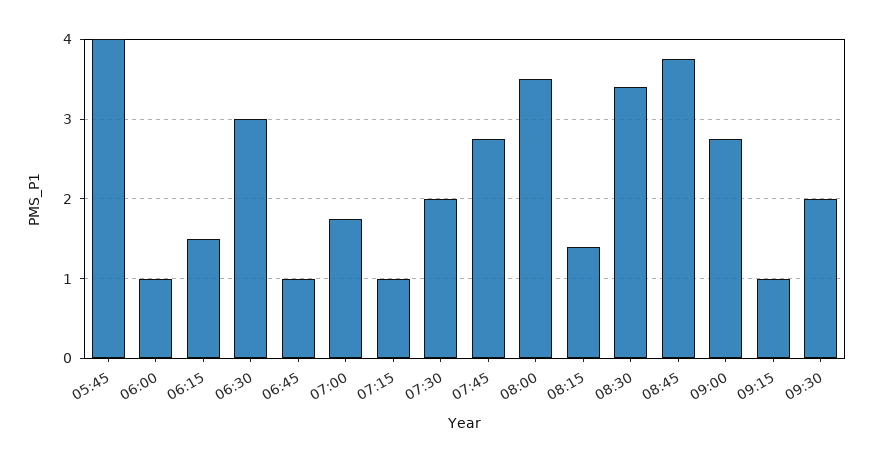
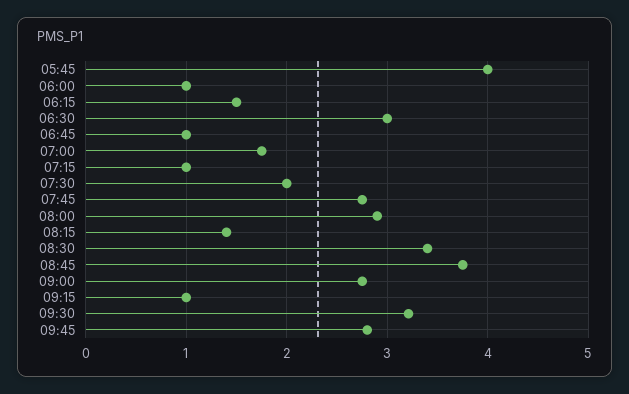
08:00: 3.5 -> 2.9
09:30: 2 -> 3.2
09:45: none -> 2.8

